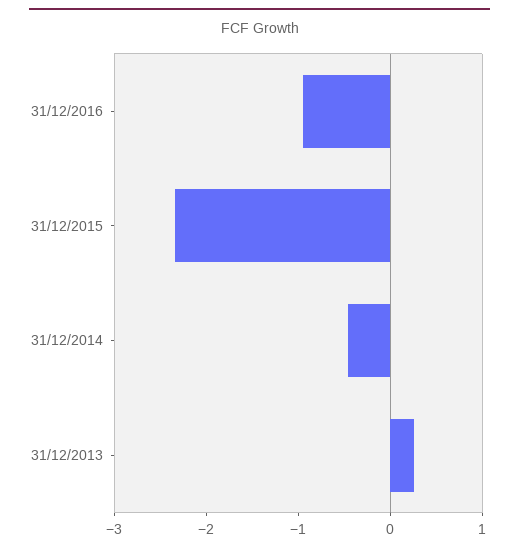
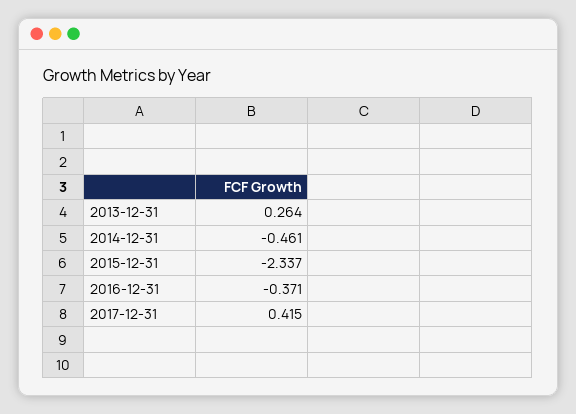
31/12/2016: -1 -> -0.371
2017-12-31: none -> 0.415

